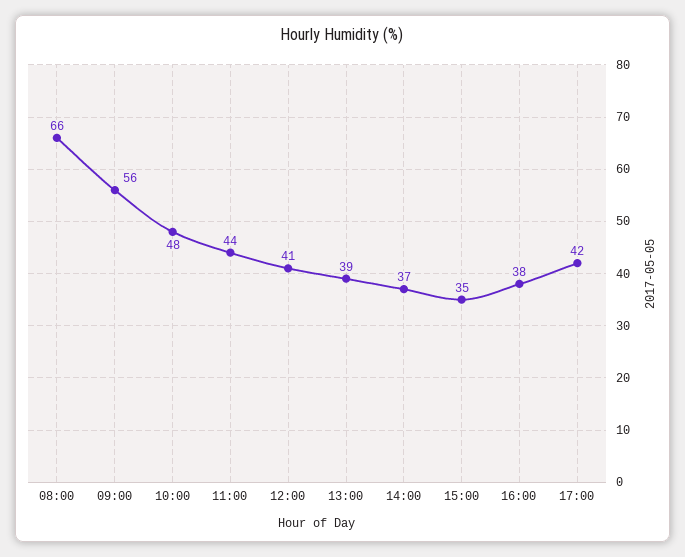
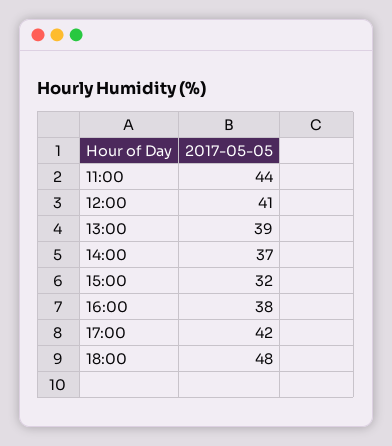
08:00: 66 -> none
09:00: 56 -> none
10:00: 48 -> none
15:00: 35 -> 32
18:00: none -> 48

